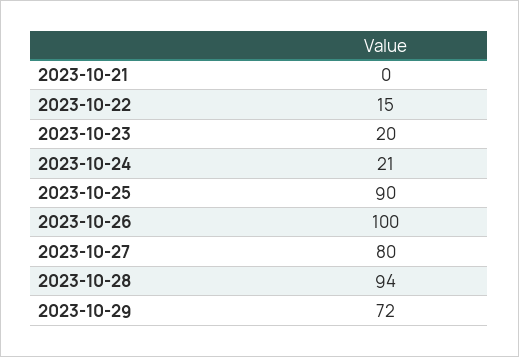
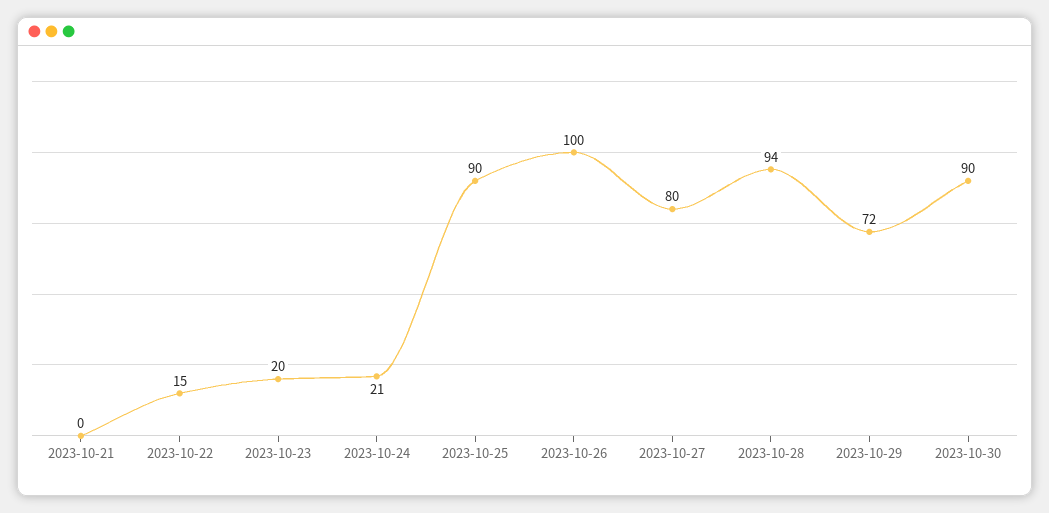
2023-10-30: none -> 90

